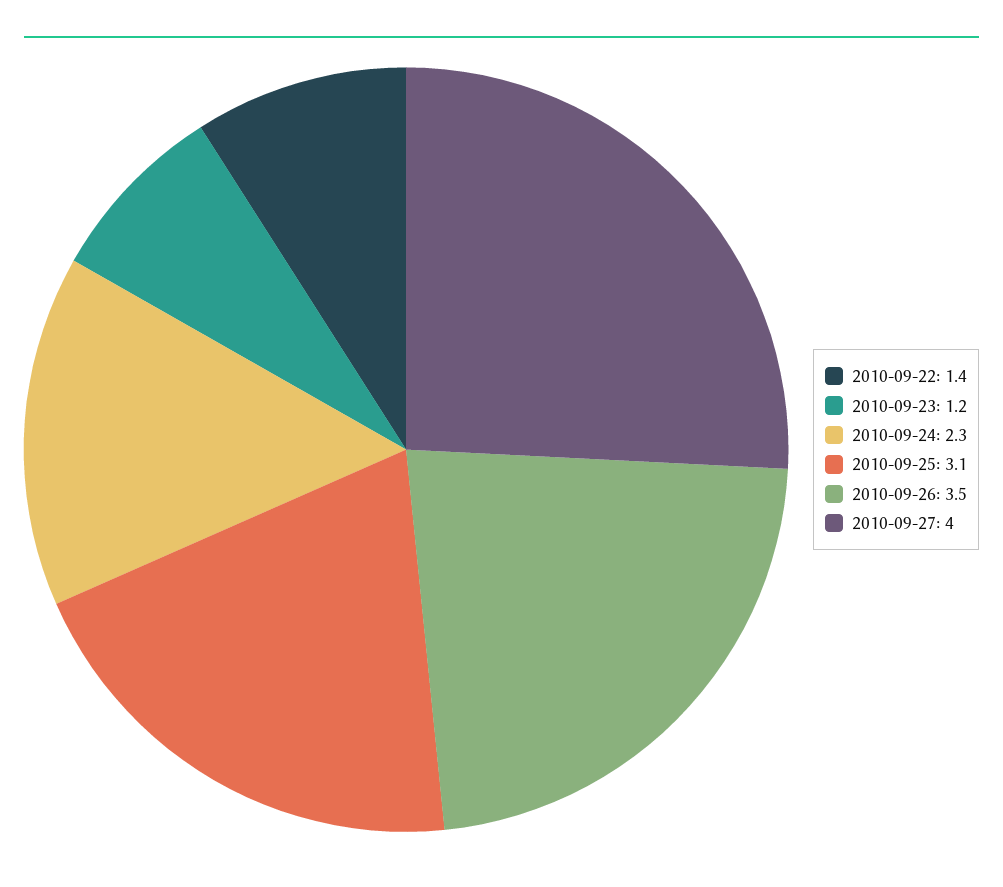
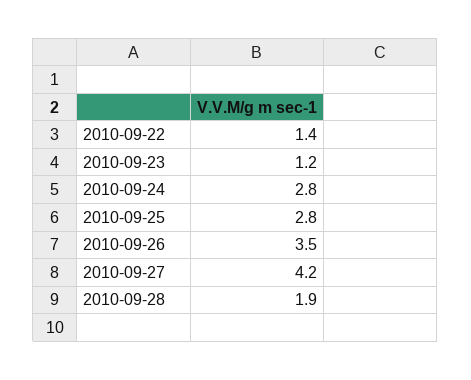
2010-09-24: 2.3 -> 2.8
2010-09-25: 3.1 -> 2.8
2010-09-27: 4 -> 4.2
2010-09-28: none -> 1.9

